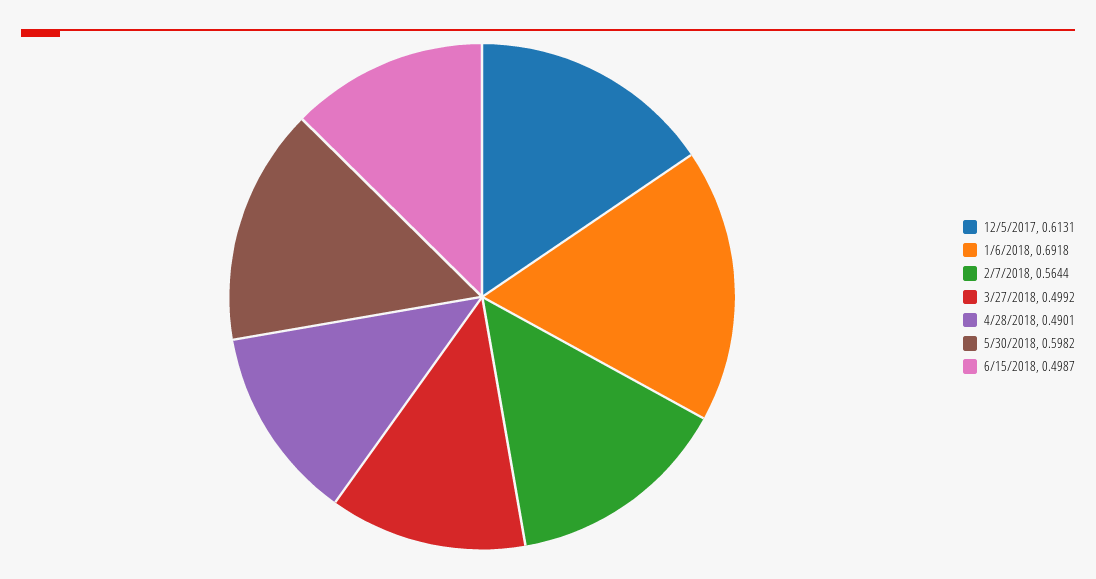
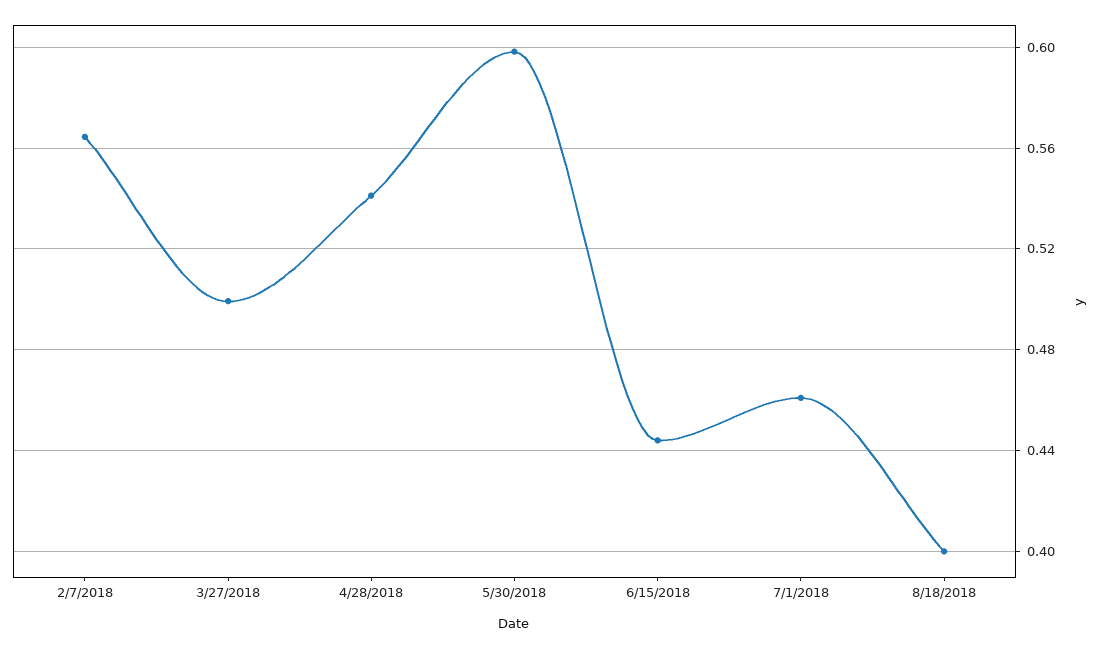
12/5/2017: 0.6131 -> none
1/6/2018: 0.6918 -> none
4/28/2018: 0.4901 -> 0.54
6/15/2018: 0.4987 -> 0.445
7/1/2018: none -> 0.46
8/18/2018: none -> 0.4

